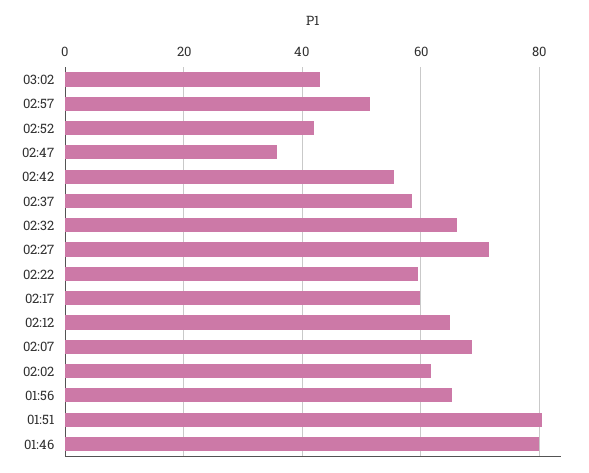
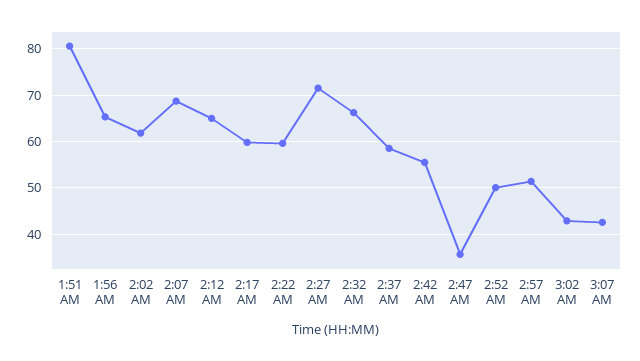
02:52: 42 -> 50
01:46: 80 -> none
3:07 AM: none -> 42

